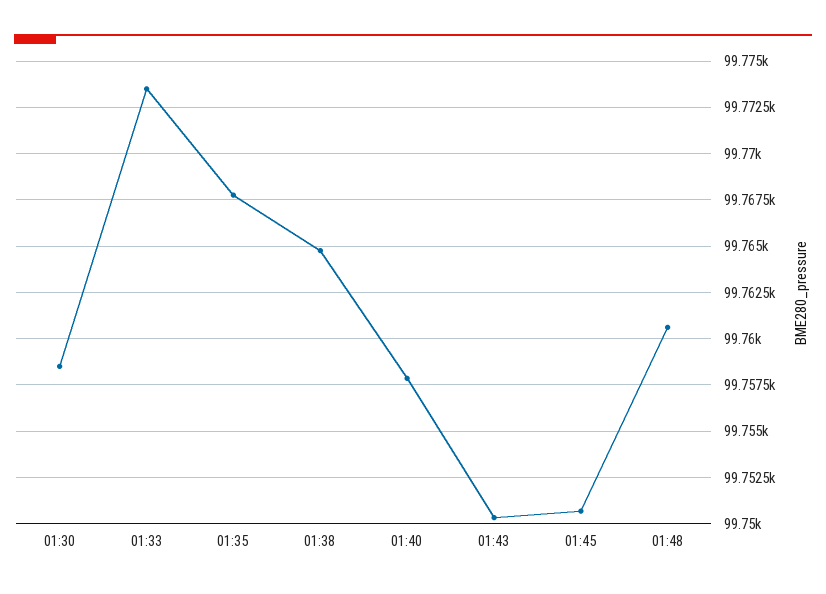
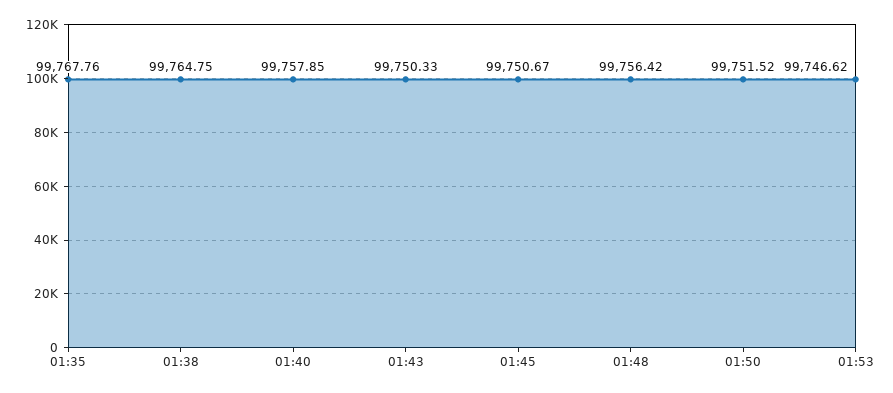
01:30: 99758.5 -> none
01:33: 99773.5 -> none
01:48: 99760.5 -> 99756.42
01:50: none -> 99751.52
01:53: none -> 99746.62

